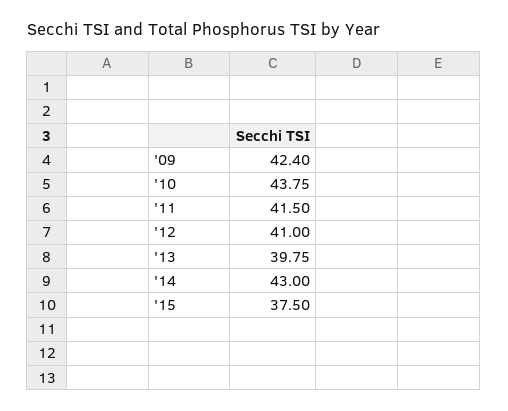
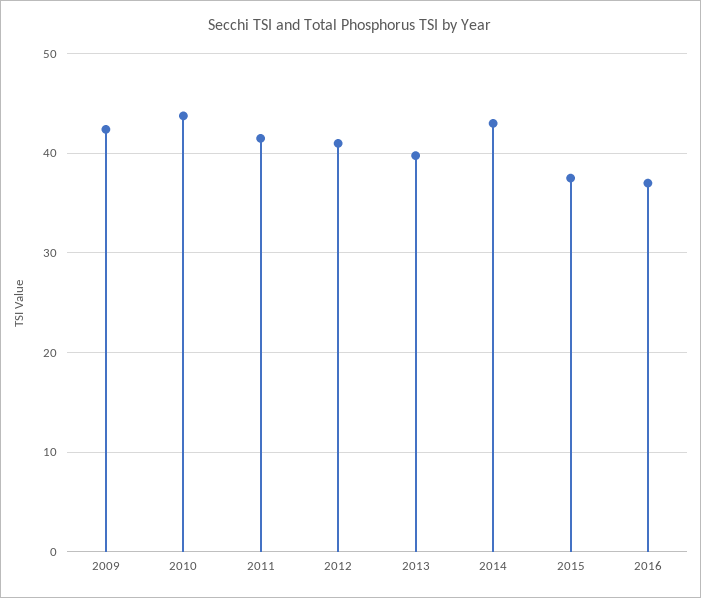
2016: none -> 37

